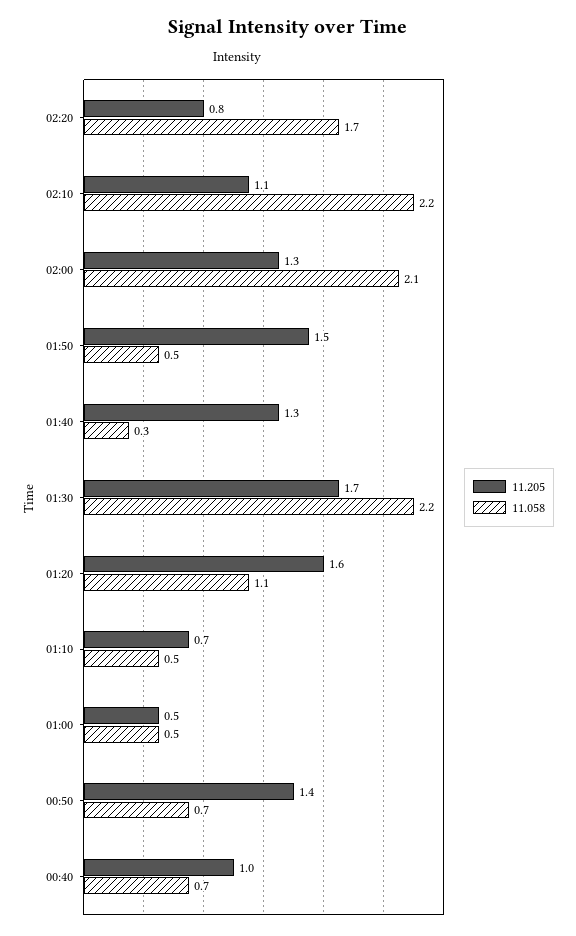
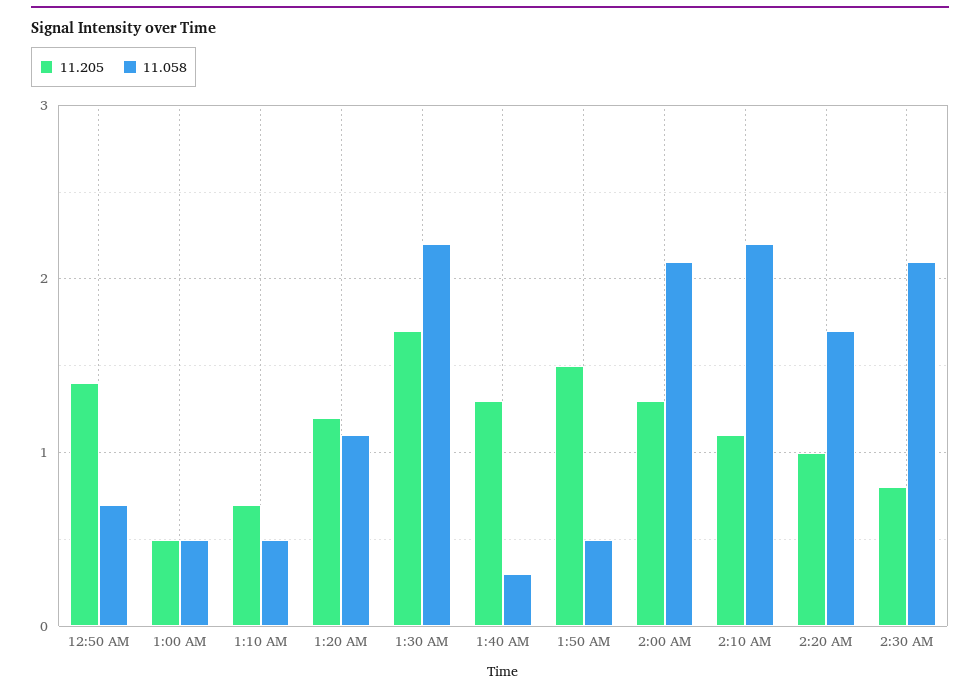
11.205, 02:20: 0.8 -> 1
11.205, 01:20: 1.6 -> 1.2
11.205, 00:40: 1 -> none
11.058, 00:40: 0.7 -> none
11.205, 2:30 AM: none -> 0.8
11.058, 2:30 AM: none -> 2.1

